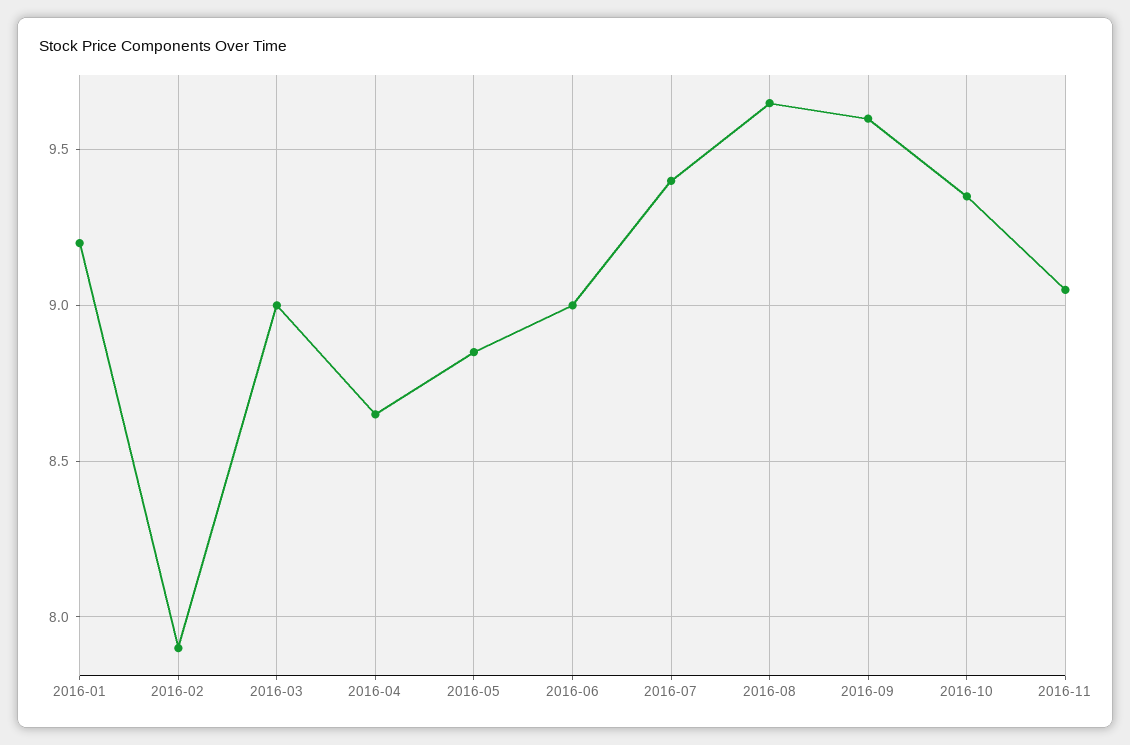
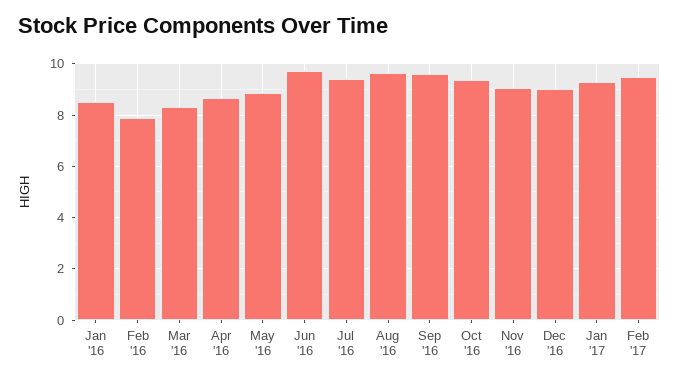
2016-01: 9.2 -> 8.5
2016-03: 9 -> 8.25
2016-06: 9 -> 9.75
Dec '16: none -> 9
Jan '17: none -> 9.25
Feb '17: none -> 9.5

